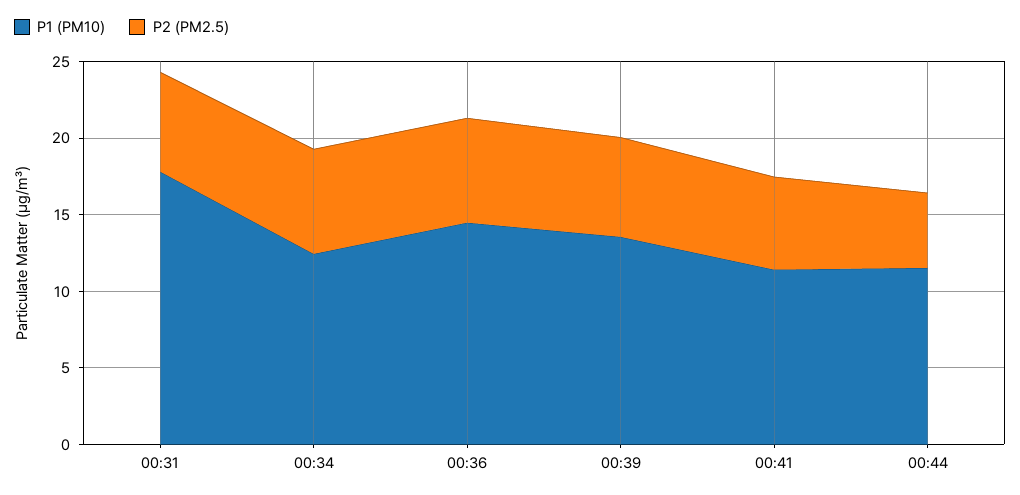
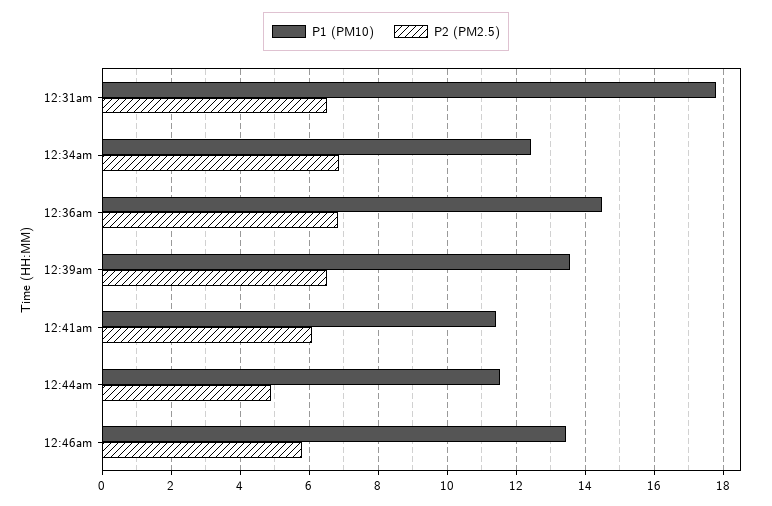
P1 (PM10), 12:46am: none -> 13.4
P2 (PM2.5), 12:46am: none -> 5.8

